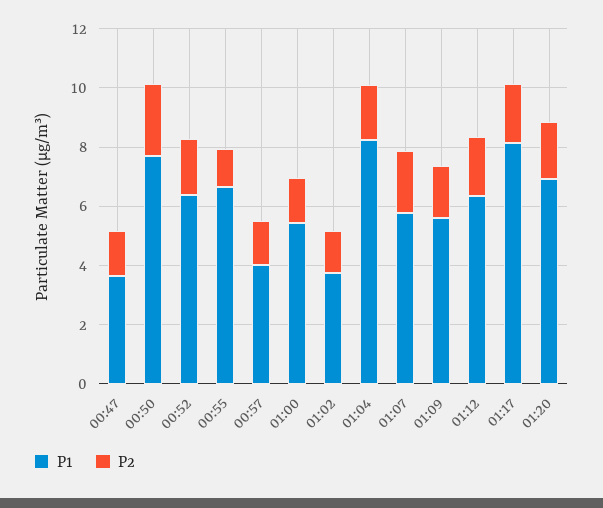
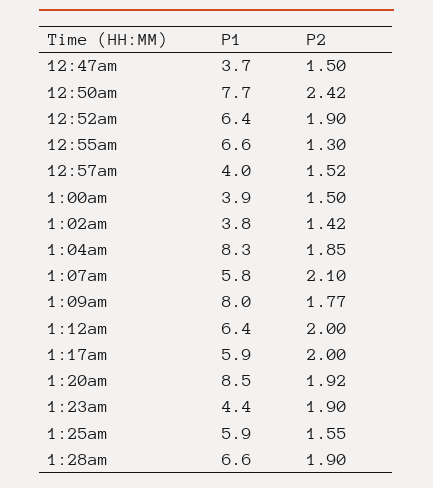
P1, 01:00: 5.5 -> 3.9
P1, 01:09: 5.5 -> 8
P1, 01:17: 8 -> 5.9
P1, 01:20: 7 -> 8.5
P1, 1:23am: none -> 4.4
P2, 1:23am: none -> 1.9
P1, 1:25am: none -> 5.9
P2, 1:25am: none -> 1.55
P1, 1:28am: none -> 6.6
P2, 1:28am: none -> 1.9

